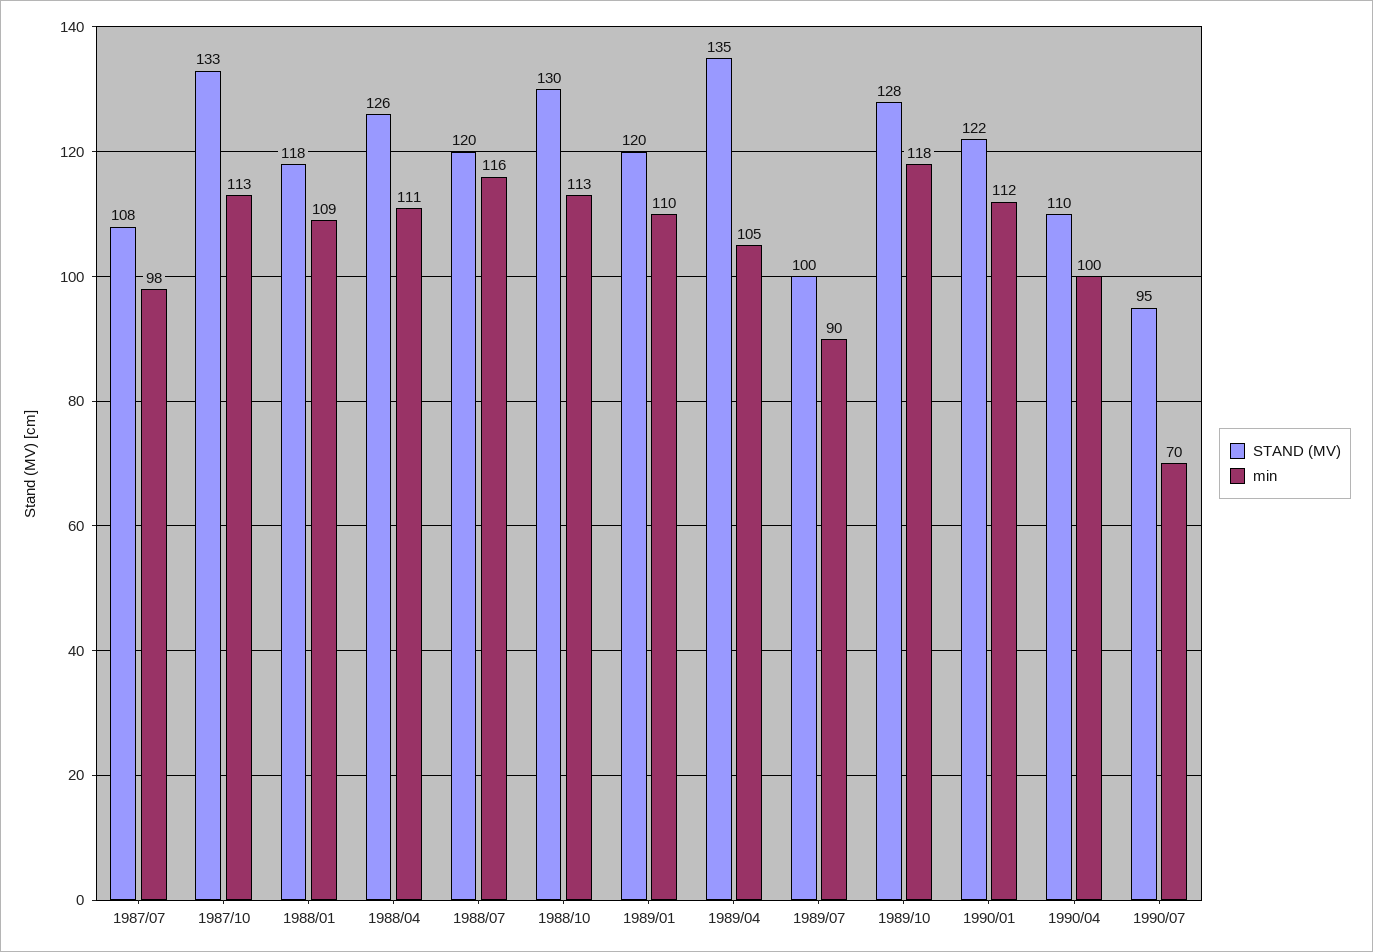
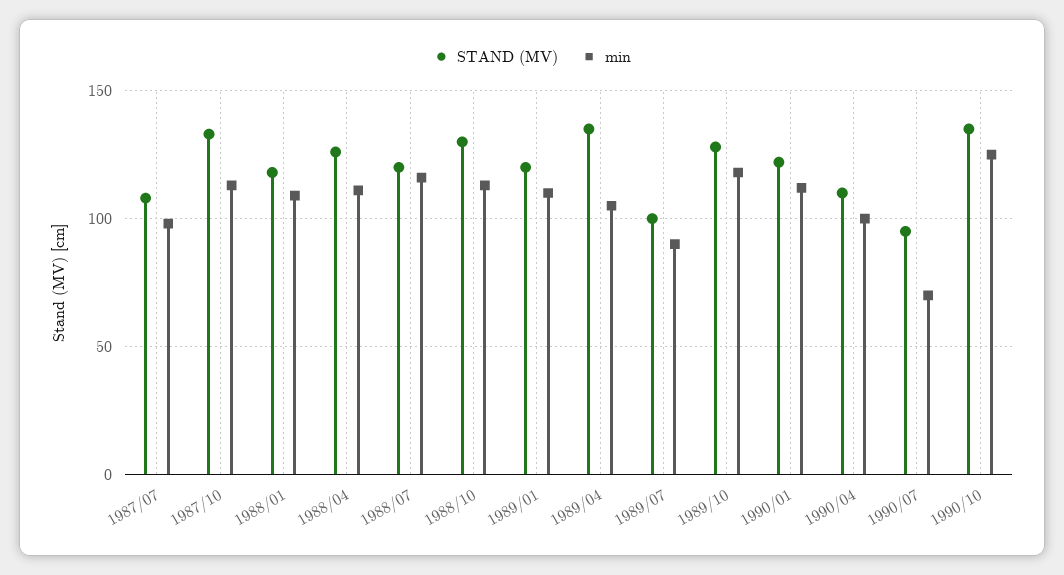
STAND (MV), 1990/10: none -> 135
min, 1990/10: none -> 125

